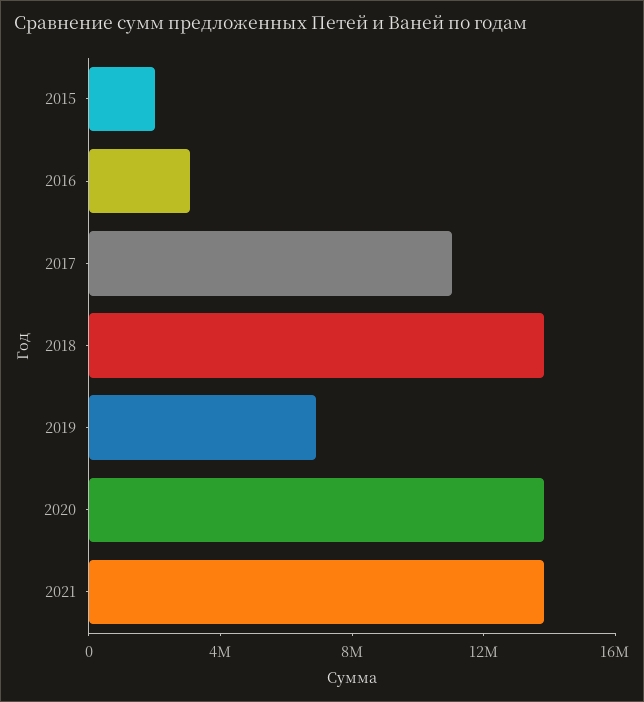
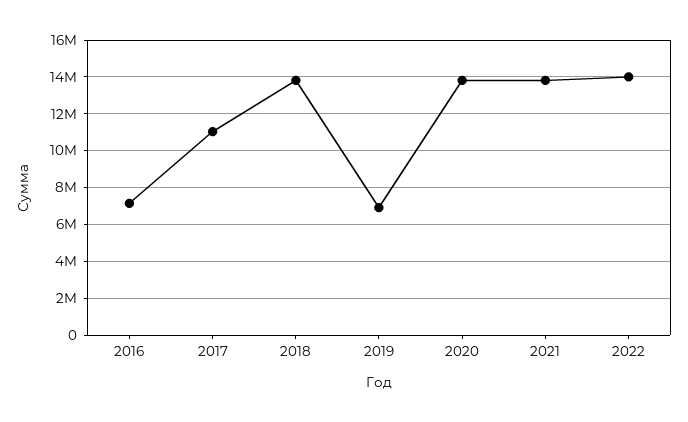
2015: 2000000 -> none
2016: 3000000 -> 7000000
2022: none -> 14000000

